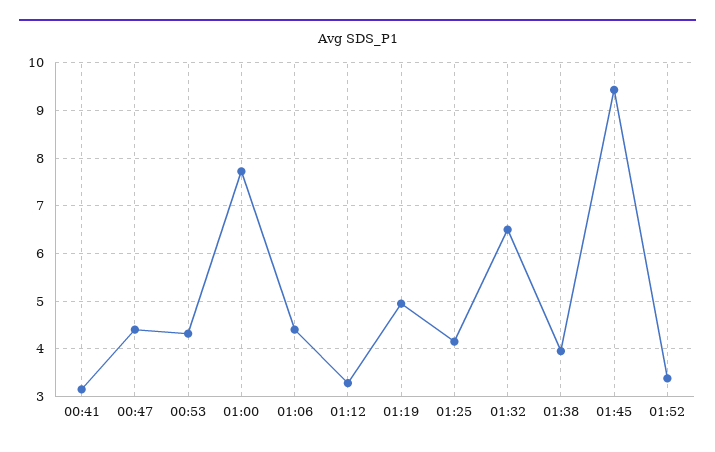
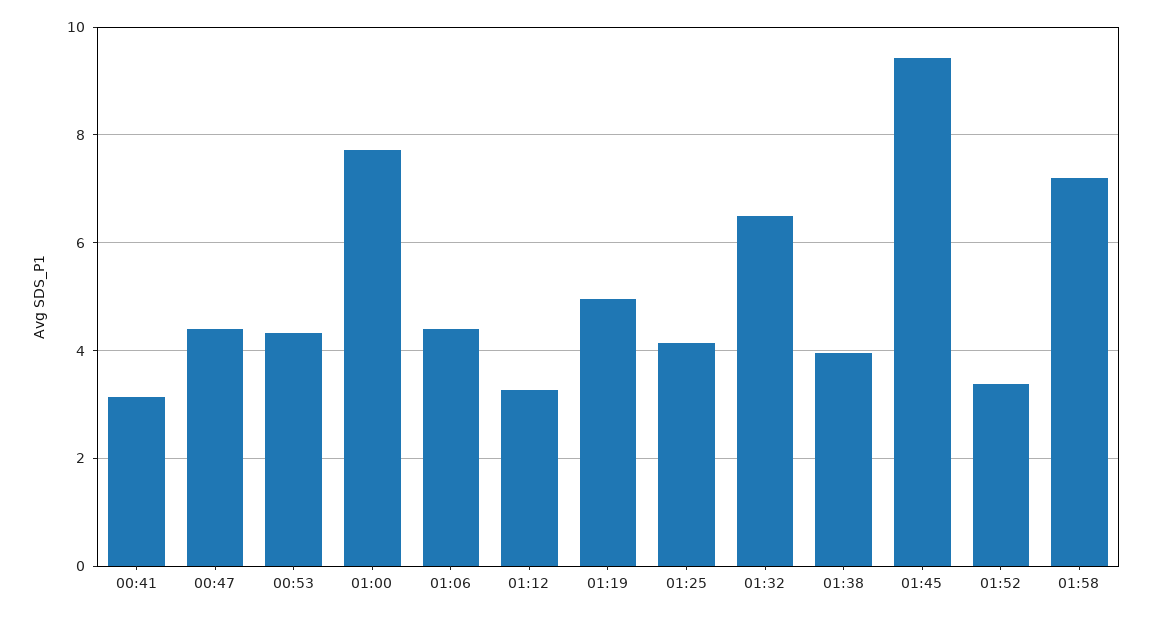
01:58: none -> 7.2

